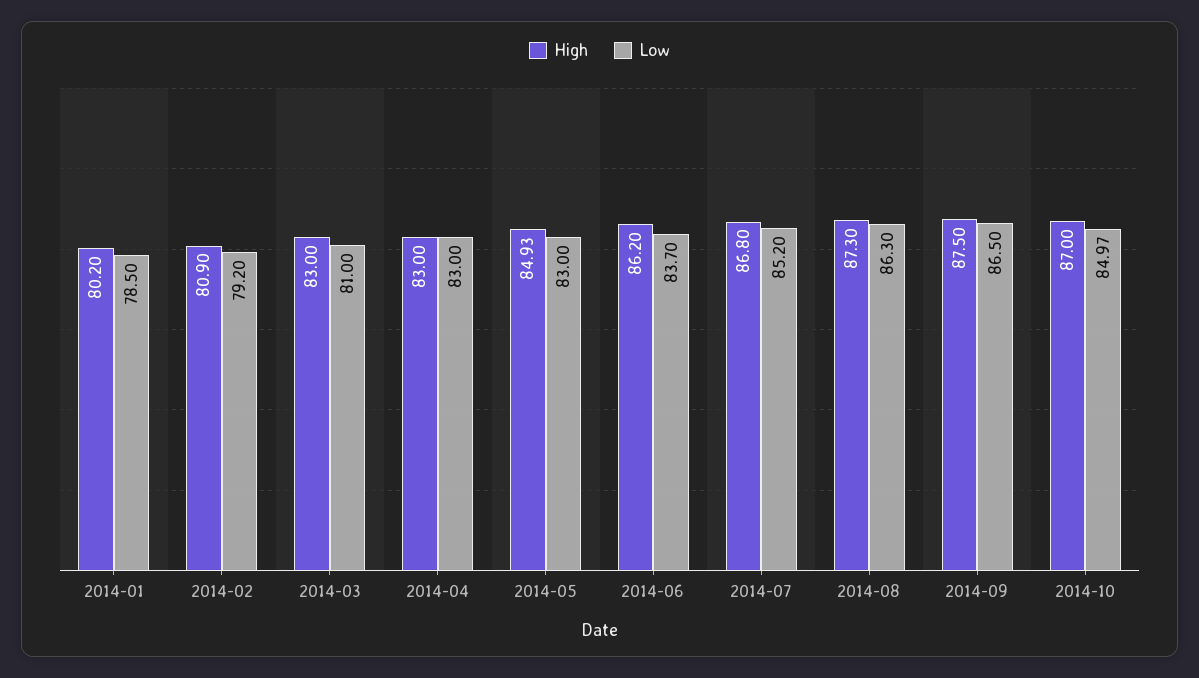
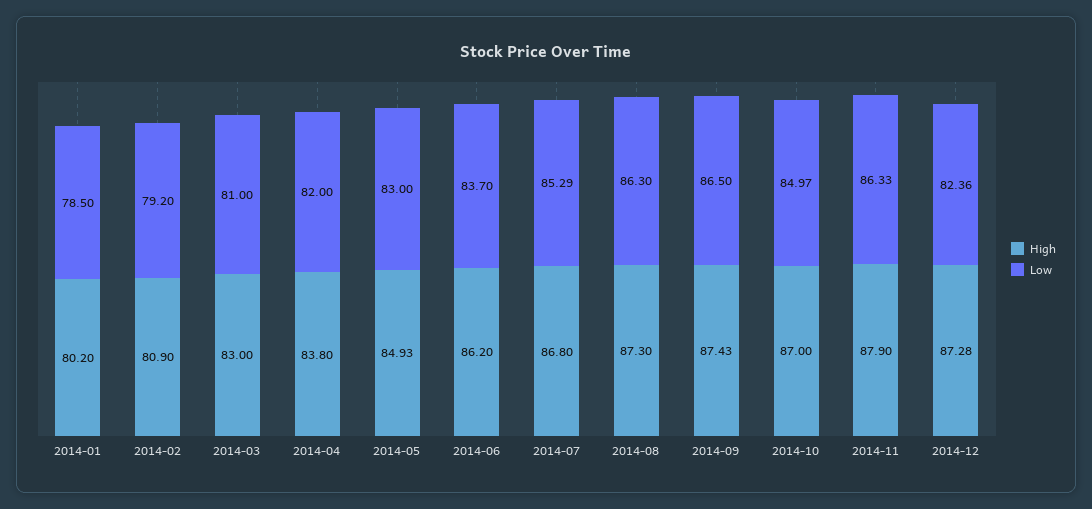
High, 2014-04: 83 -> 83.8
Low, 2014-04: 83 -> 82
Low, 2014-07: 85.2 -> 85.29
High, 2014-09: 87.5 -> 87.43
High, 2014-11: none -> 87.9
Low, 2014-11: none -> 86.33
High, 2014-12: none -> 87.28
Low, 2014-12: none -> 82.36

